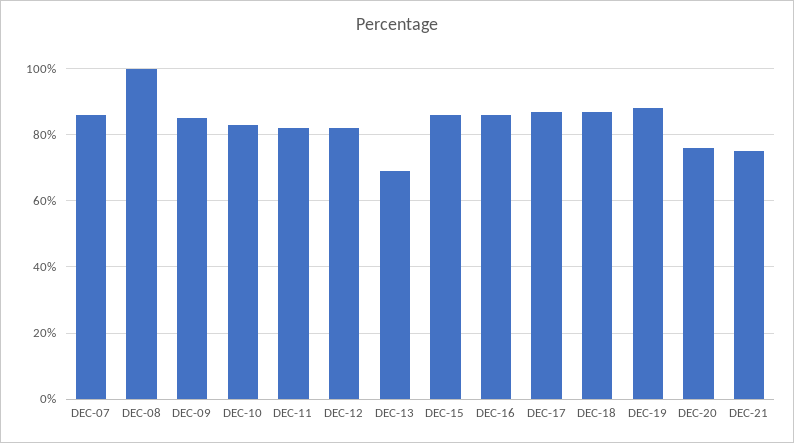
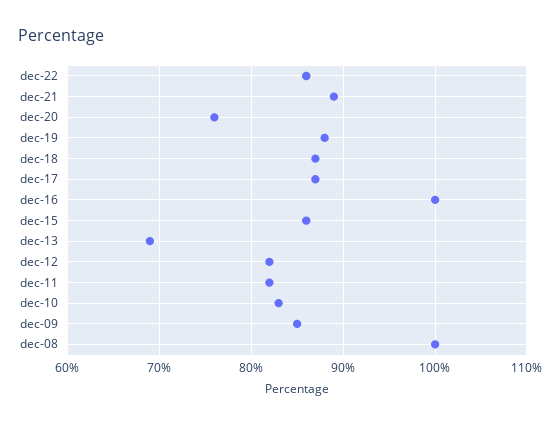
DEC-07: 85 -> none
DEC-16: 85 -> 100
DEC-21: 75 -> 89
dec-22: none -> 86

